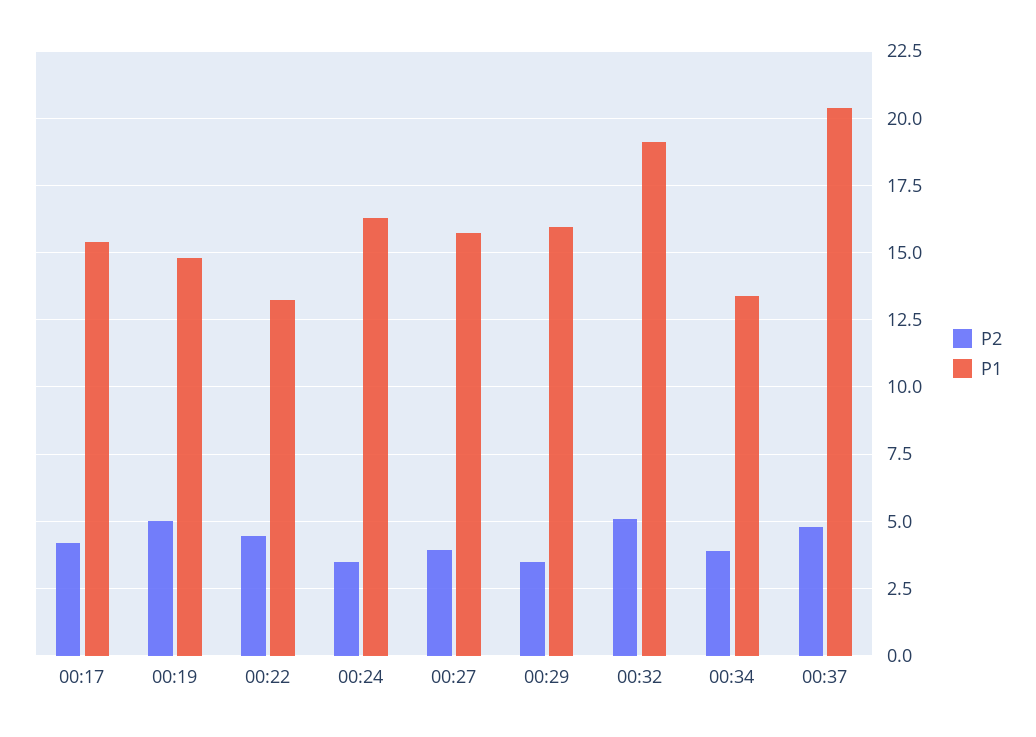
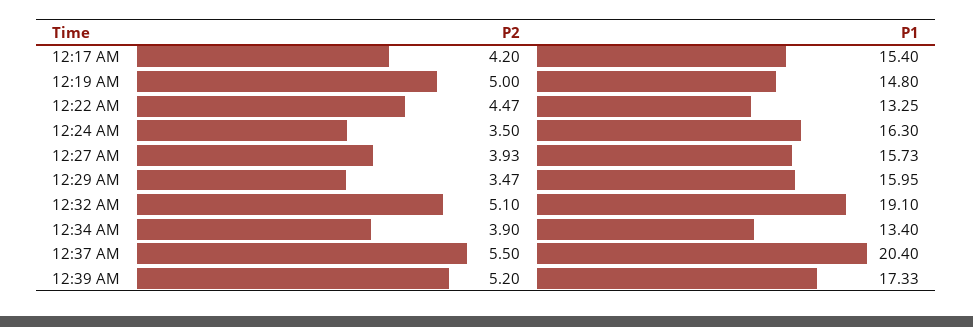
P2, 00:37: 4.75 -> 5.5
P2, 12:39 AM: none -> 5.2
P1, 12:39 AM: none -> 17.33

